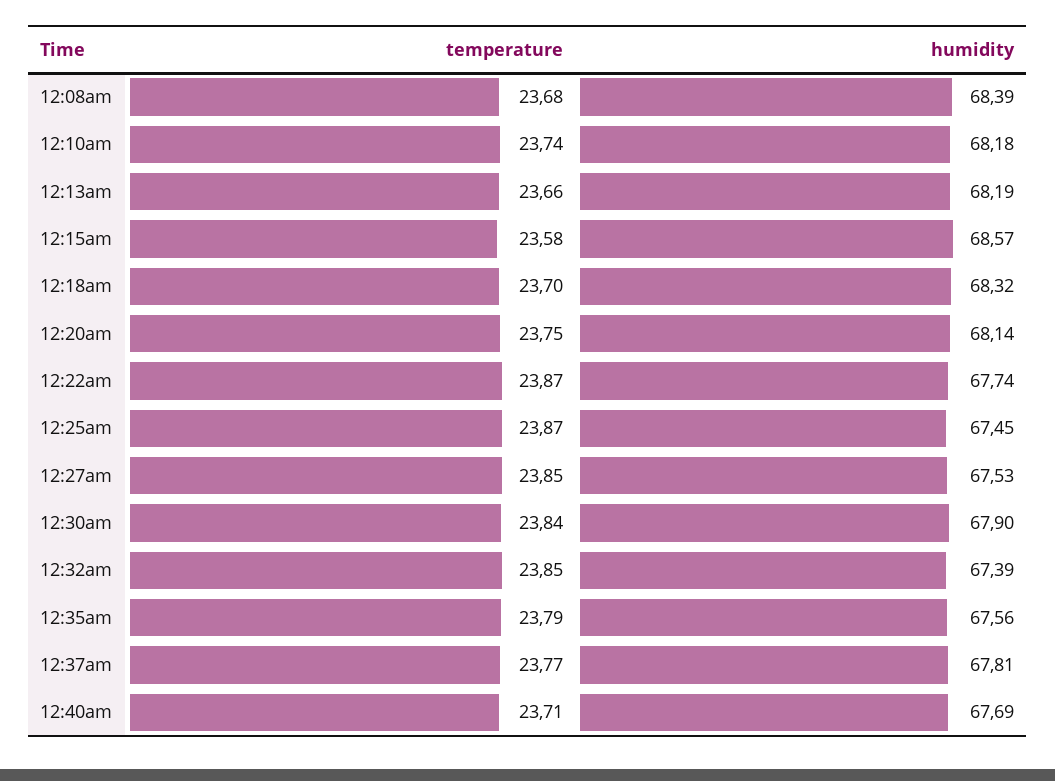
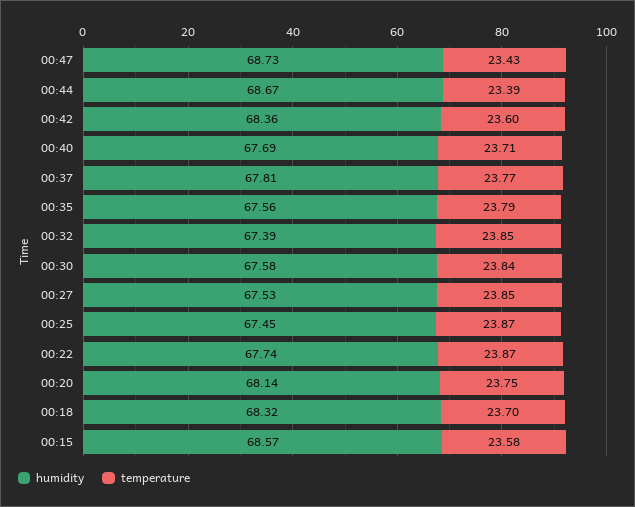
temperature, 12:08am: 23.68 -> none
humidity, 12:08am: 68.39 -> none
temperature, 12:10am: 23.74 -> none
humidity, 12:10am: 68.18 -> none
temperature, 12:13am: 23.66 -> none
humidity, 12:13am: 68.19 -> none
humidity, 12:30am: 67.9 -> 67.58
humidity, 00:47: none -> 68.73
temperature, 00:47: none -> 23.43
humidity, 00:44: none -> 68.67
temperature, 00:44: none -> 23.39
humidity, 00:42: none -> 68.36
temperature, 00:42: none -> 23.6

